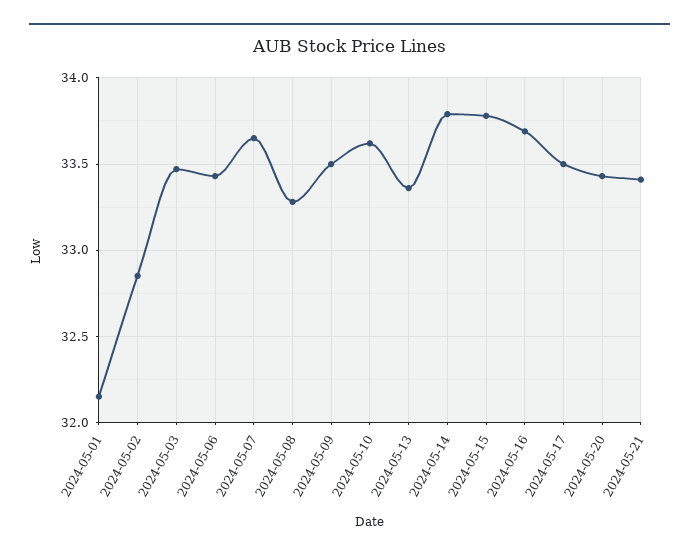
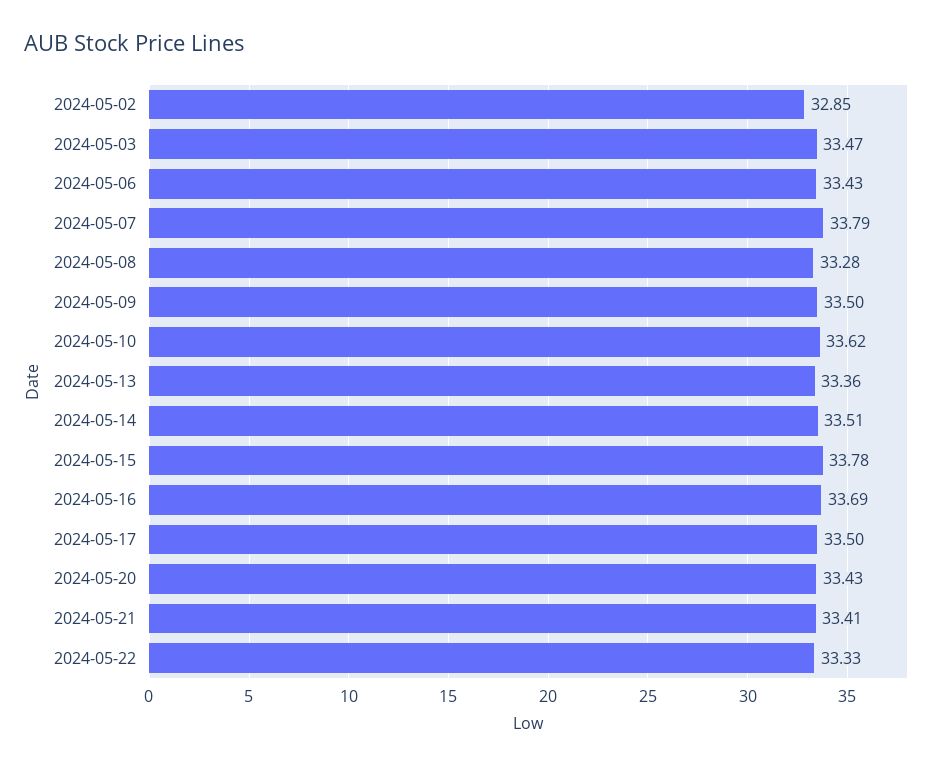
2024-05-01: 32.15 -> none
2024-05-07: 33.65 -> 33.79
2024-05-14: 33.8 -> 33.51
2024-05-22: none -> 33.33

